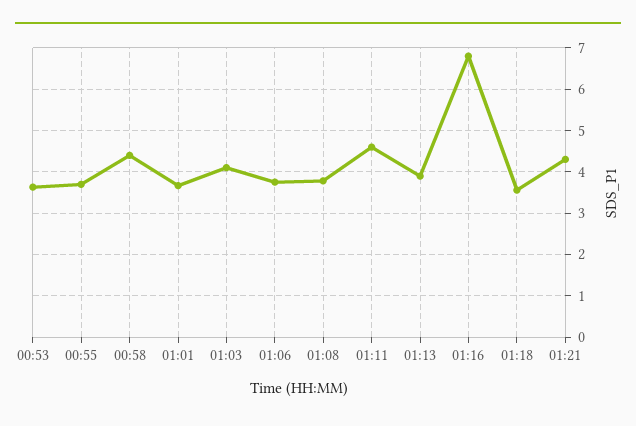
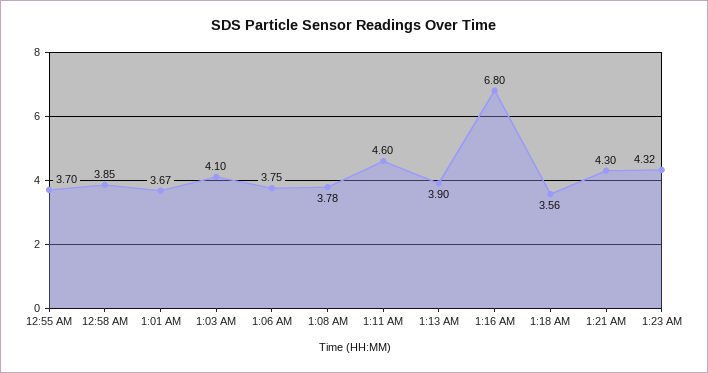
00:53: 3.6 -> none
00:58: 4.4 -> 3.85
1:23 AM: none -> 4.32

